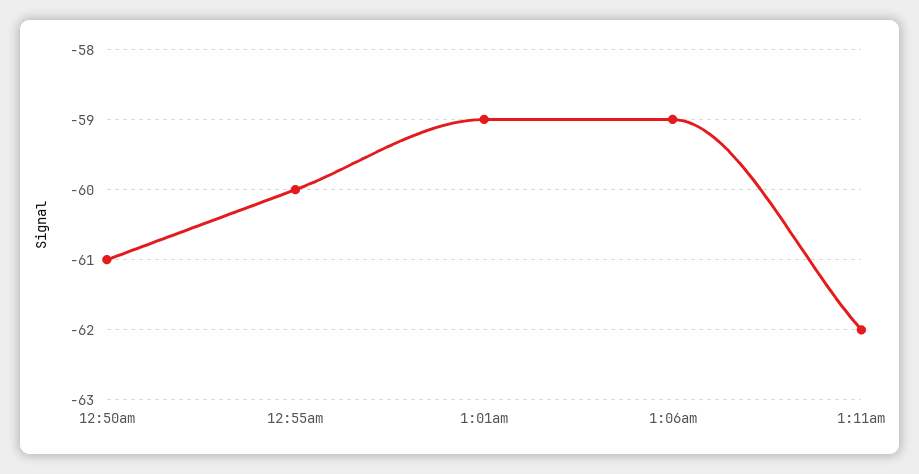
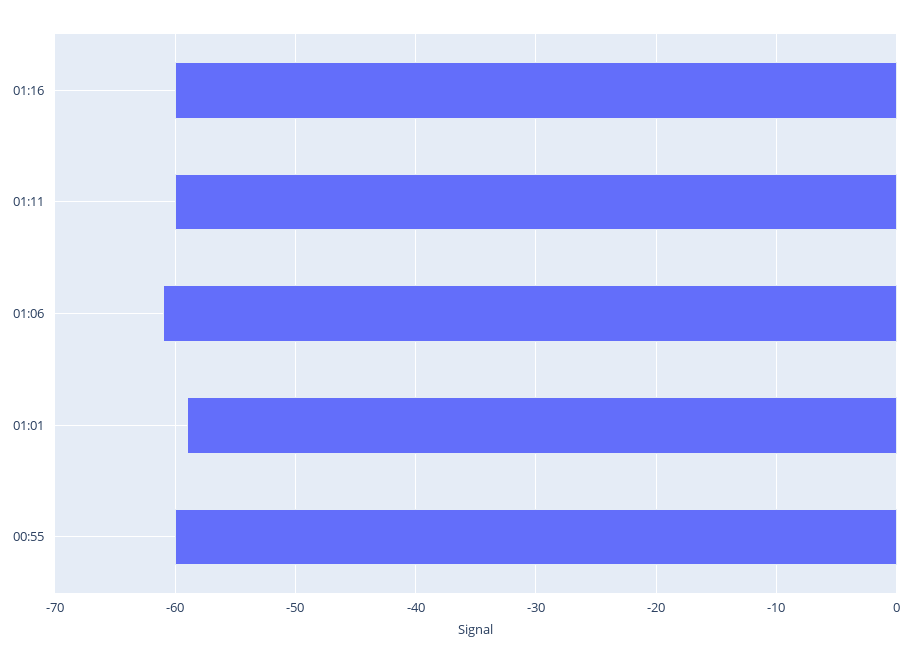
12:50am: -61 -> none
1:06am: -59 -> -61
1:11am: -62 -> -60
01:16: none -> -60

